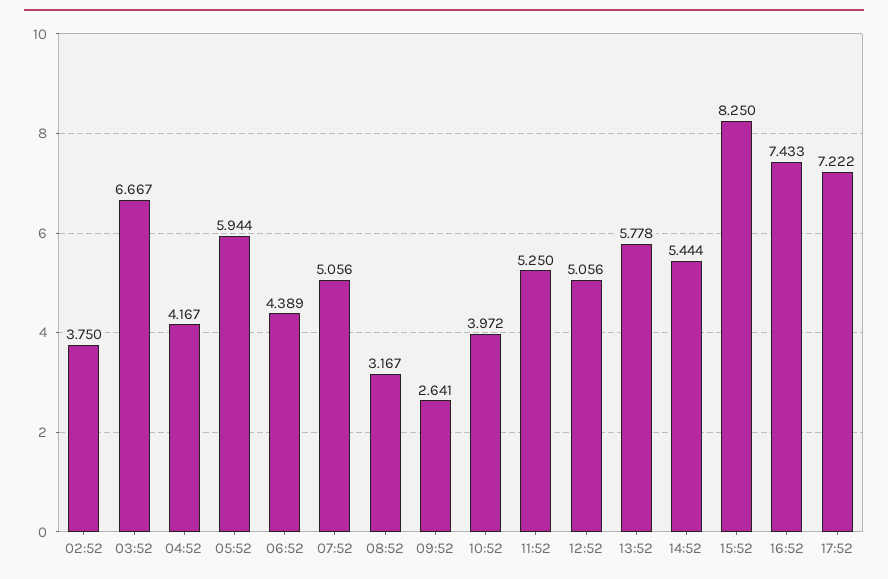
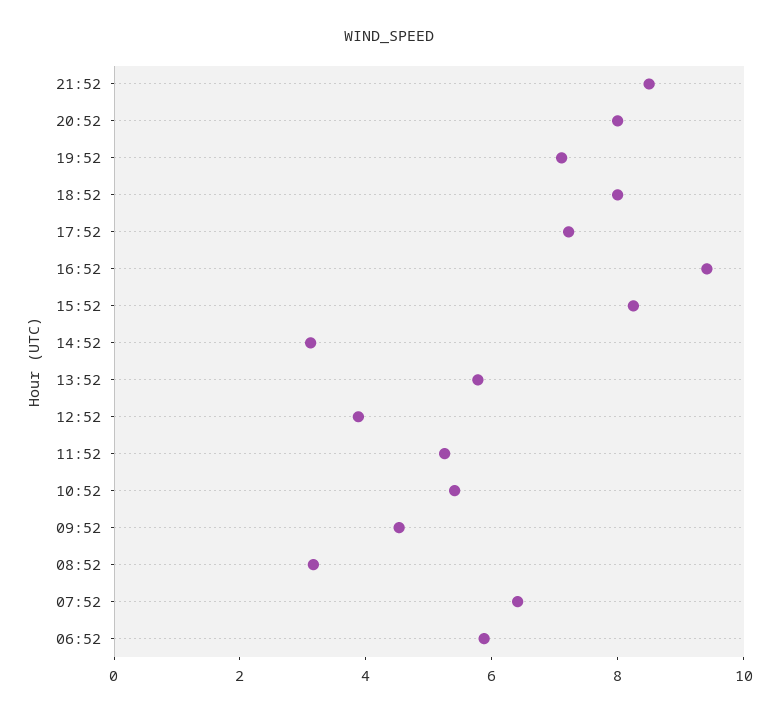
02:52: 3.75 -> none
03:52: 6.667 -> none
04:52: 4.167 -> none
05:52: 5.944 -> none
06:52: 4.389 -> 6
07:52: 5.056 -> 6.5
09:52: 2.641 -> 4.5
10:52: 3.972 -> 5.5
12:52: 5.056 -> 4
14:52: 5.444 -> 3
16:52: 7.433 -> 9.5
21:52: none -> 8.5
20:52: none -> 8
19:52: none -> 7
18:52: none -> 8

